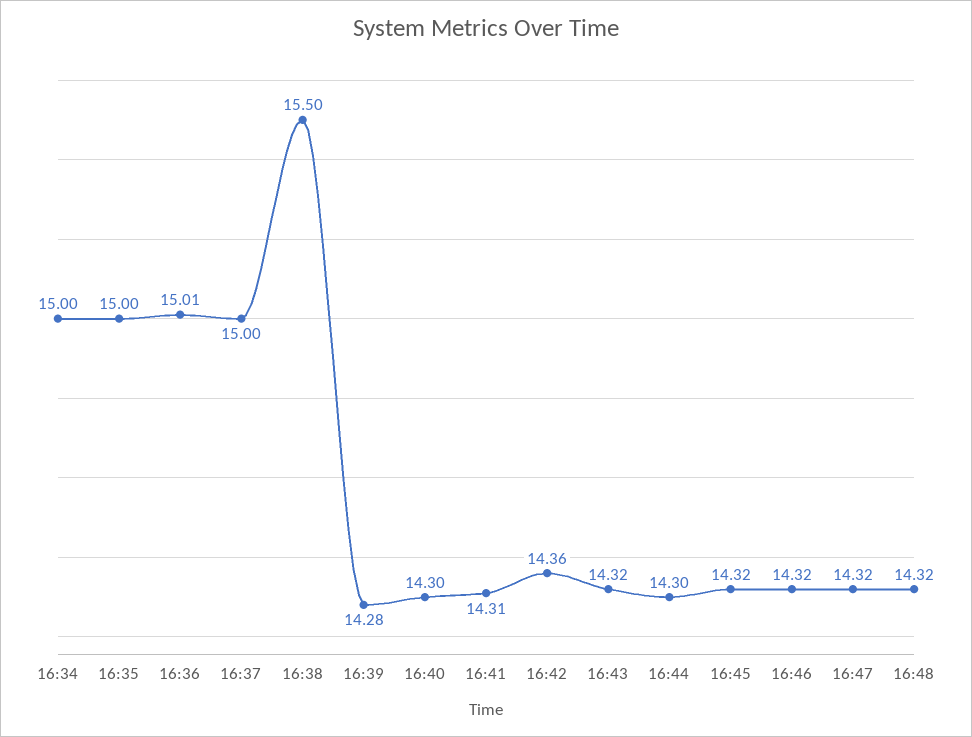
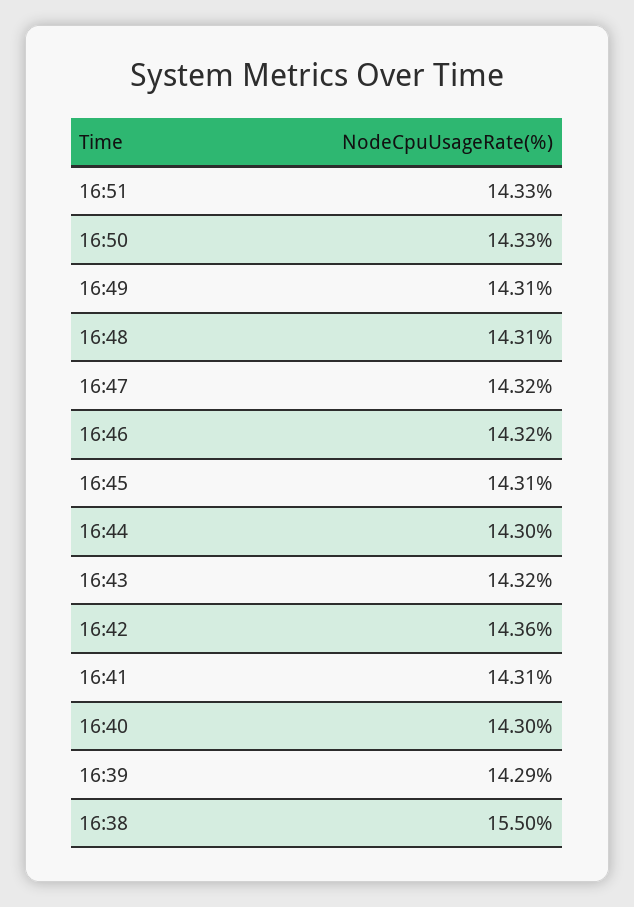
16:34: 15 -> none
16:35: 15 -> none
16:36: 15.01 -> none
16:37: 15 -> none
16:39: 14.28 -> 14.29
16:45: 14.32 -> 14.31
16:48: 14.32 -> 14.31
16:51: none -> 14.33
16:50: none -> 14.33
16:49: none -> 14.31

